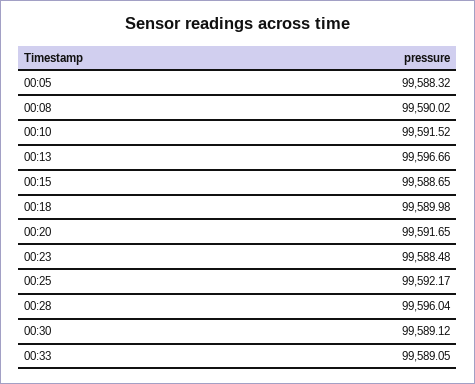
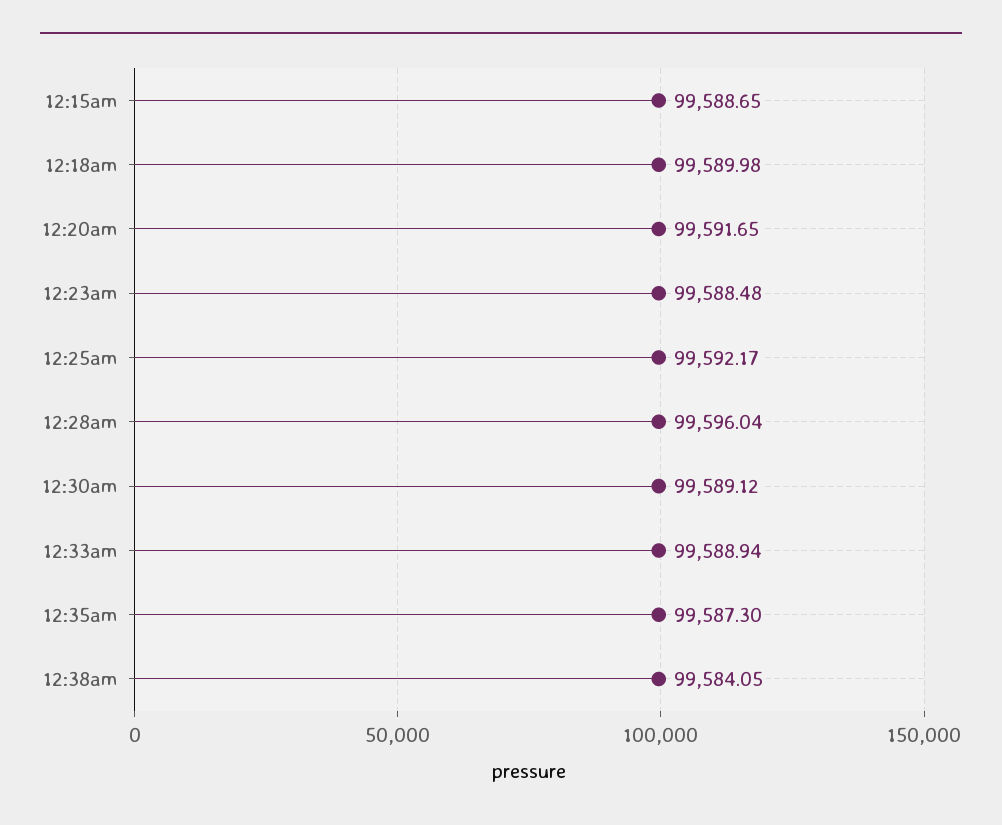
00:05: 99588.32 -> none
00:08: 99590.02 -> none
00:10: 99591.52 -> none
00:13: 99596.66 -> none
00:33: 99589.05 -> 99588.94
12:35am: none -> 99587.3
12:38am: none -> 99584.05

